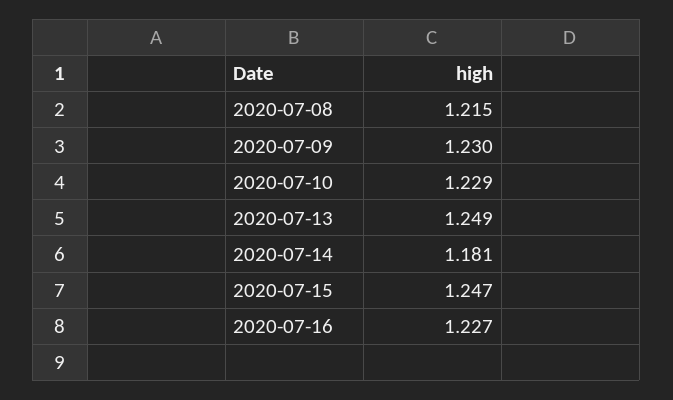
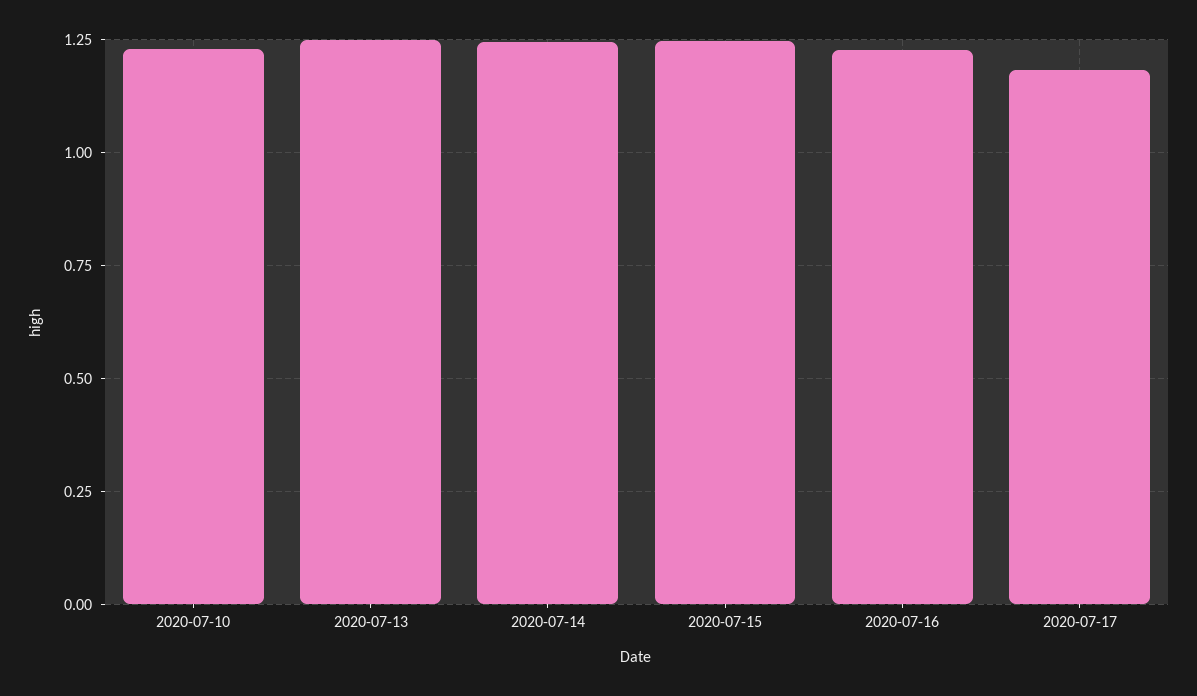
2020-07-08: 1.215 -> none
2020-07-09: 1.23 -> none
2020-07-14: 1.181 -> 1.25
2020-07-17: none -> 1.175

